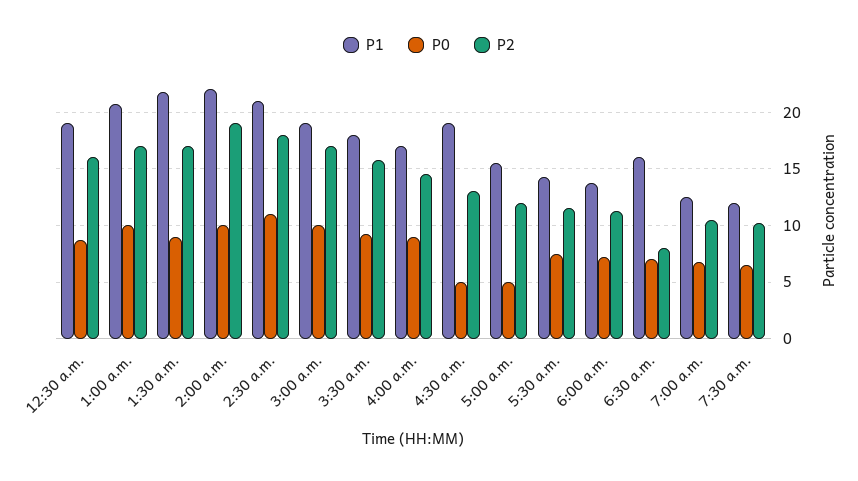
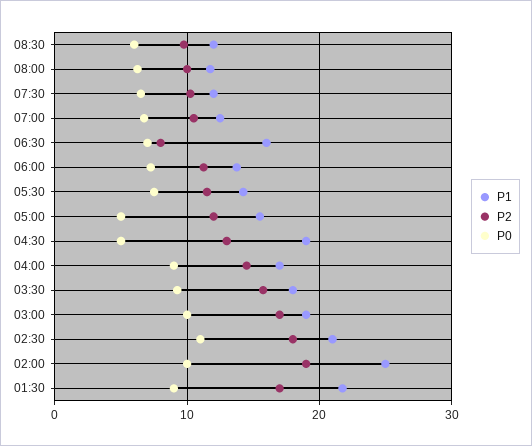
P1, 12:30 a.m.: 19 -> none
P0, 12:30 a.m.: 9 -> none
P2, 12:30 a.m.: 16 -> none
P1, 1:00 a.m.: 21 -> none
P0, 1:00 a.m.: 10 -> none
P2, 1:00 a.m.: 17 -> none
P1, 2:00 a.m.: 22 -> 25
P1, 08:30: none -> 12
P2, 08:30: none -> 10
P0, 08:30: none -> 6
P1, 08:00: none -> 12
P2, 08:00: none -> 10
P0, 08:00: none -> 6

